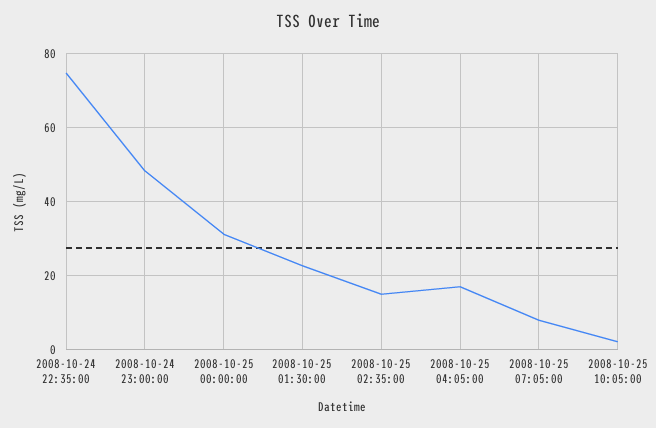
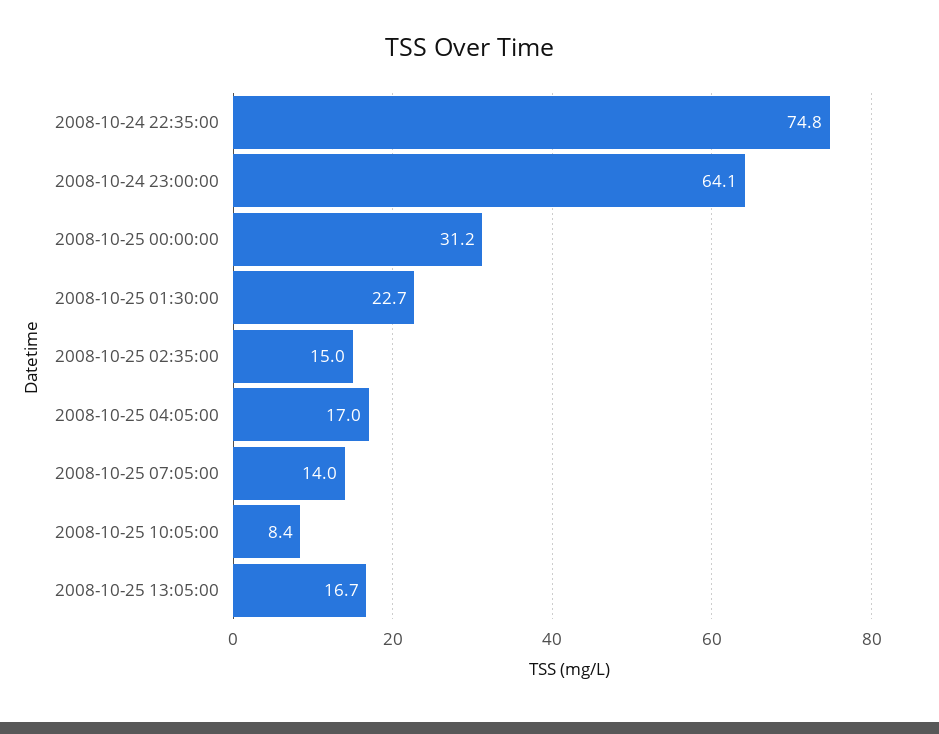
2008-10-24 23:00:00: 48 -> 64.1
2008-10-25 07:05:00: 8 -> 14
2008-10-25 10:05:00: 2 -> 8.4
2008-10-25 13:05:00: none -> 16.7

